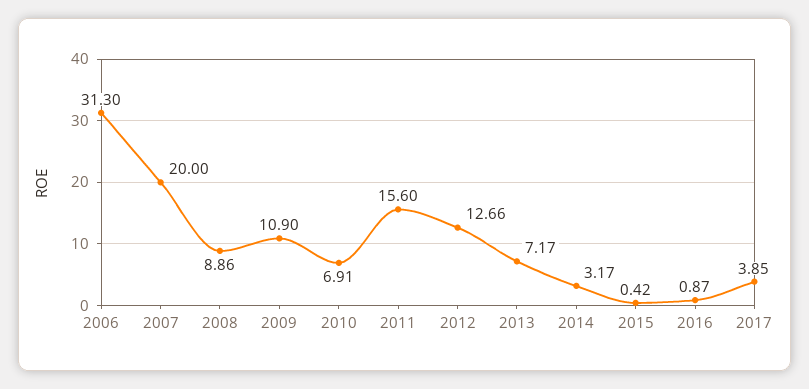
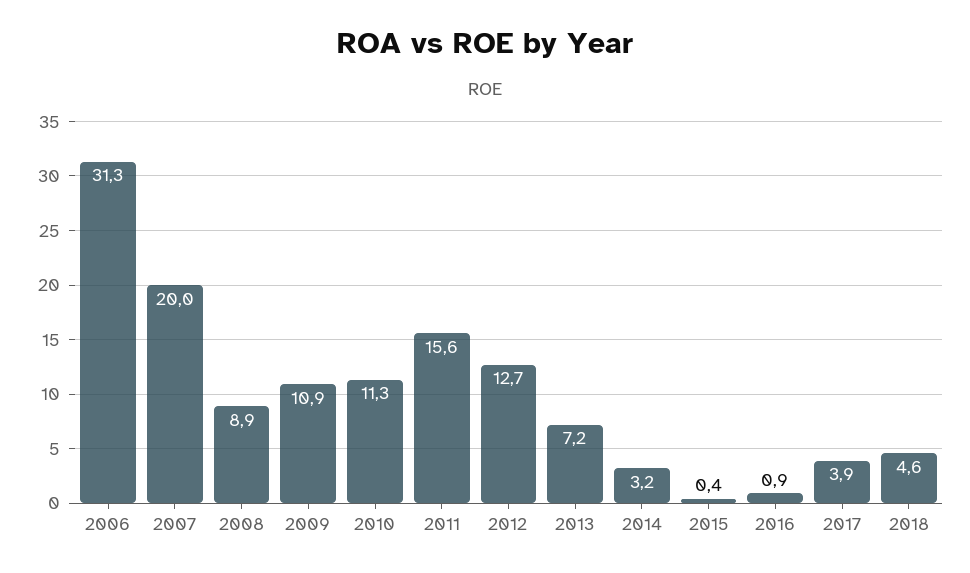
2010: 6.91 -> 11.3
2018: none -> 4.6

